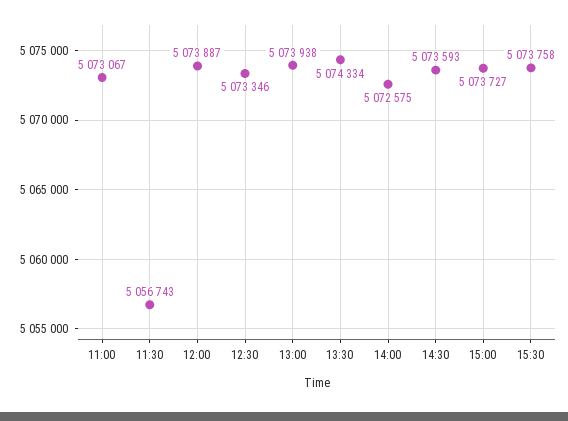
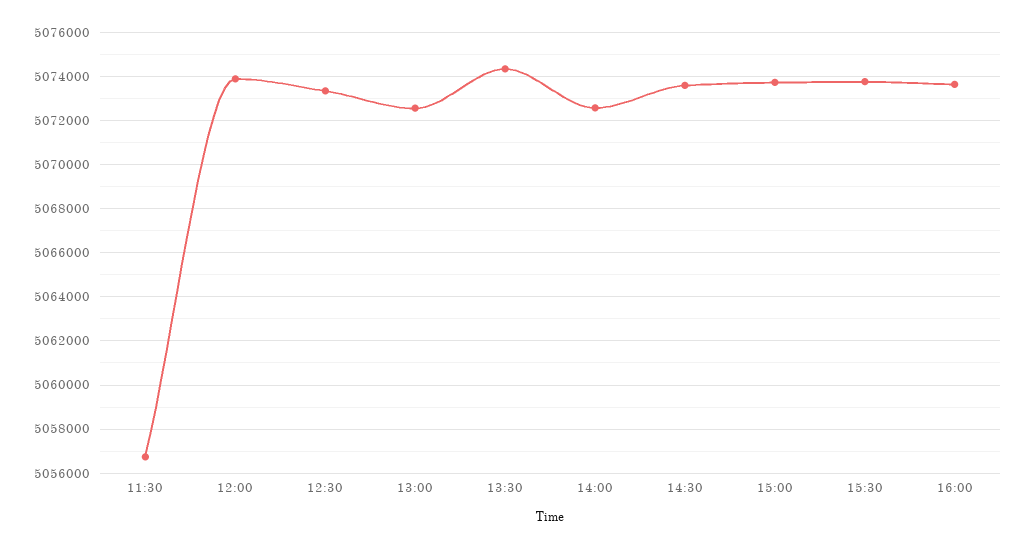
11:00: 5073067 -> none
13:00: 5073938 -> 5072500
16:00: none -> 5073500

